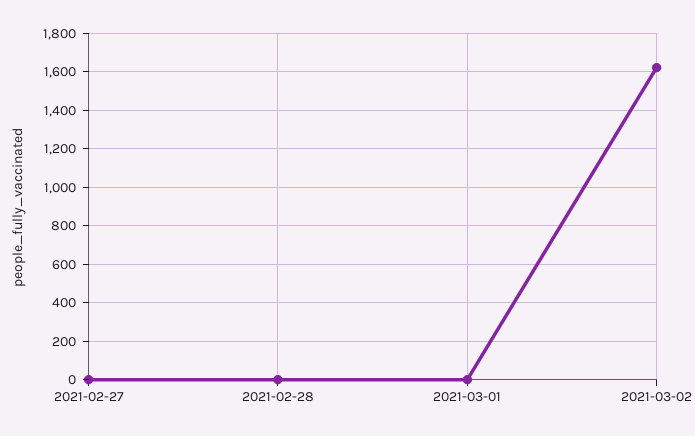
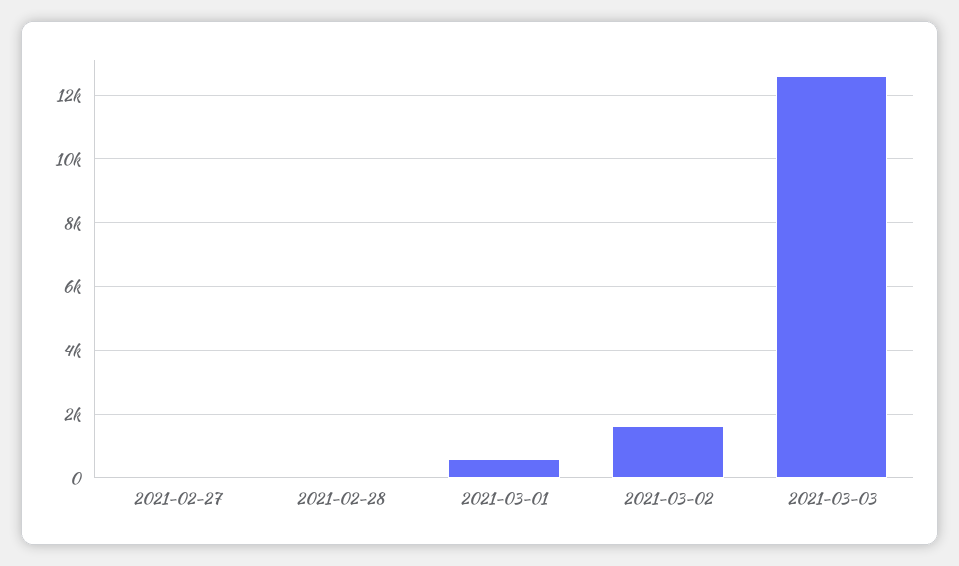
2021-03-01: 0 -> 600
2021-03-03: none -> 12600

